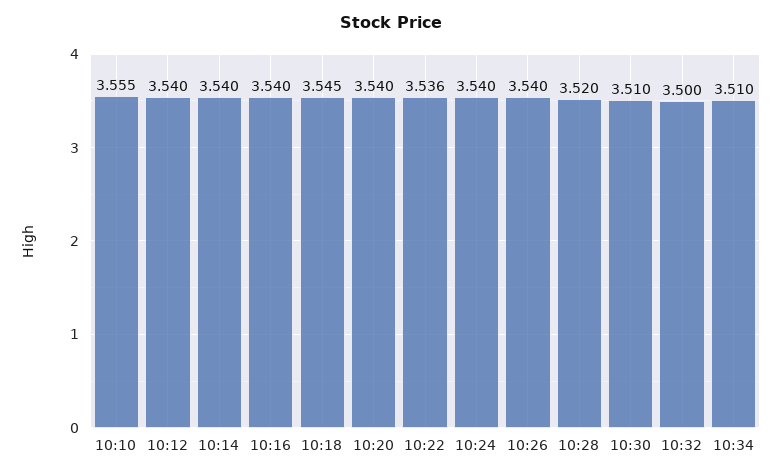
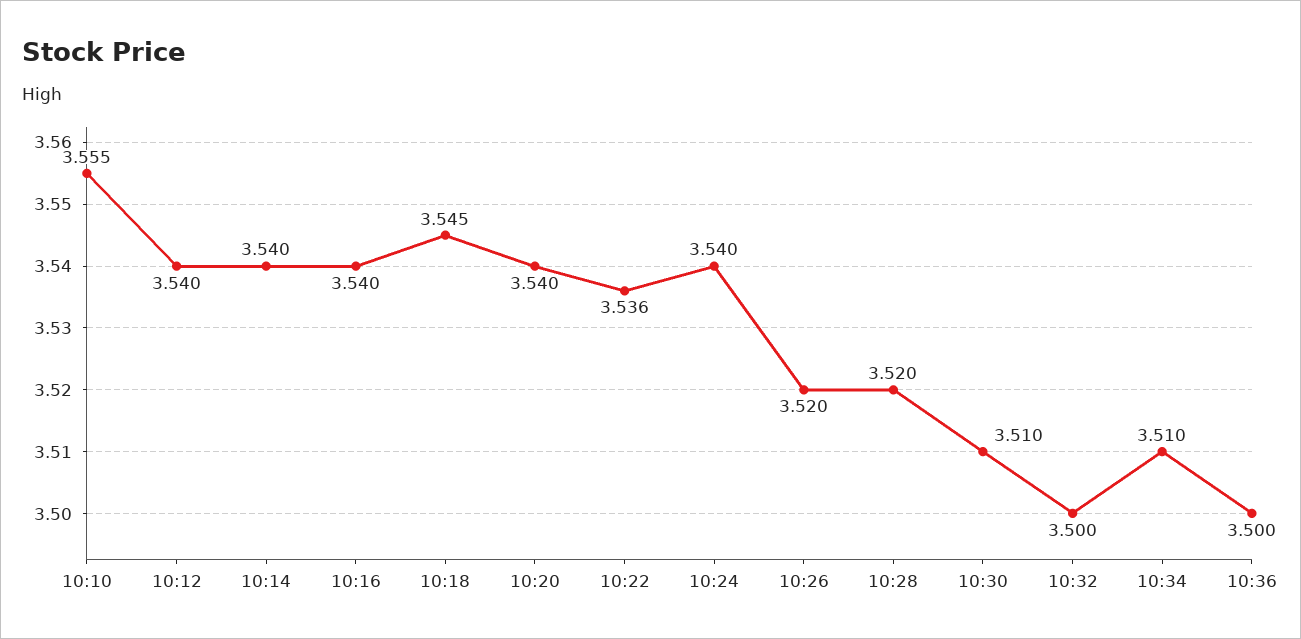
10:26: 3.54 -> 3.52
10:36: none -> 3.5

